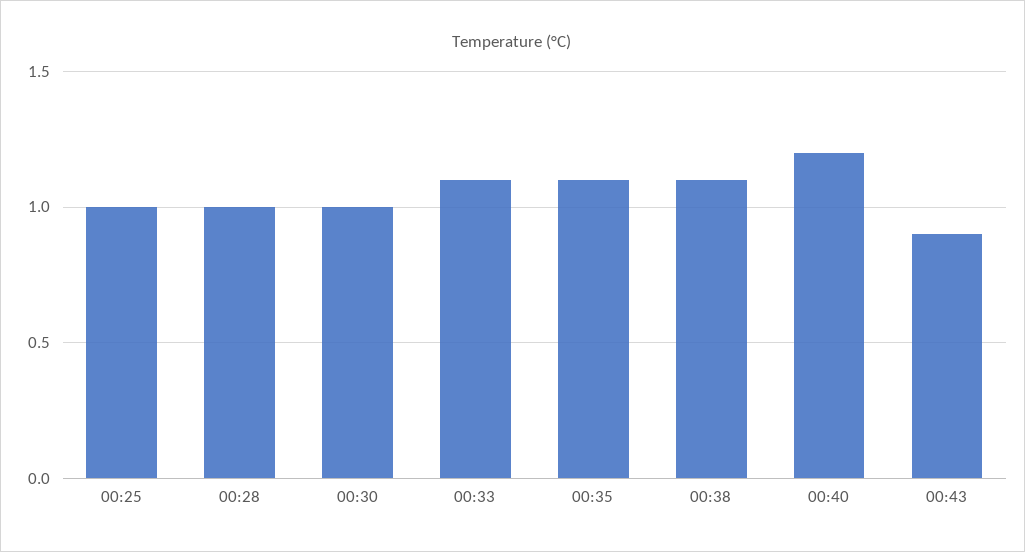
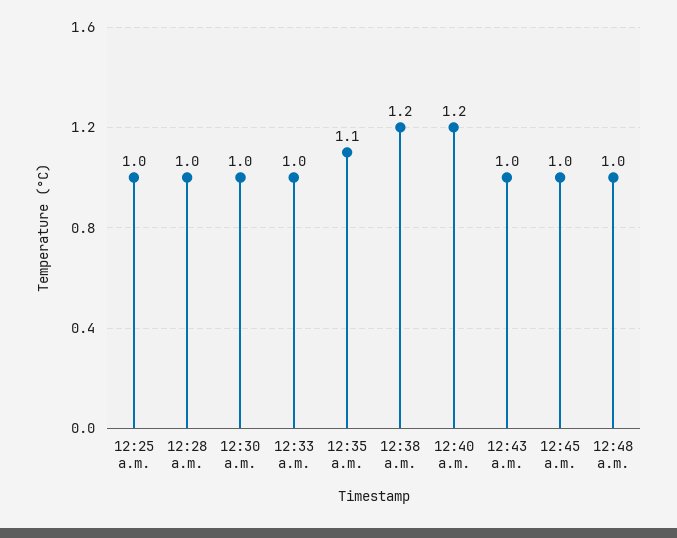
00:33: 1.1 -> 1
00:38: 1.1 -> 1.2
00:43: 0.9 -> 1
12:45 a.m.: none -> 1
12:48 a.m.: none -> 1

